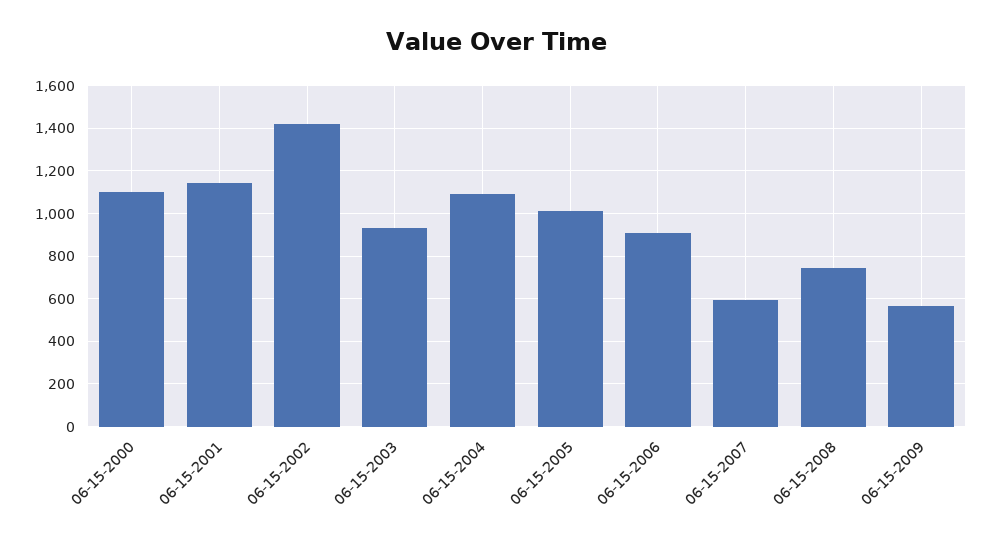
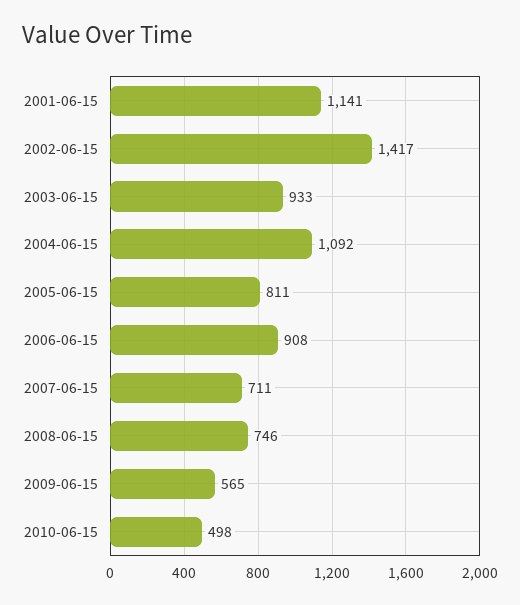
06-15-2000: 1100 -> none
06-15-2005: 1000 -> 811
06-15-2007: 600 -> 711
2010-06-15: none -> 498

